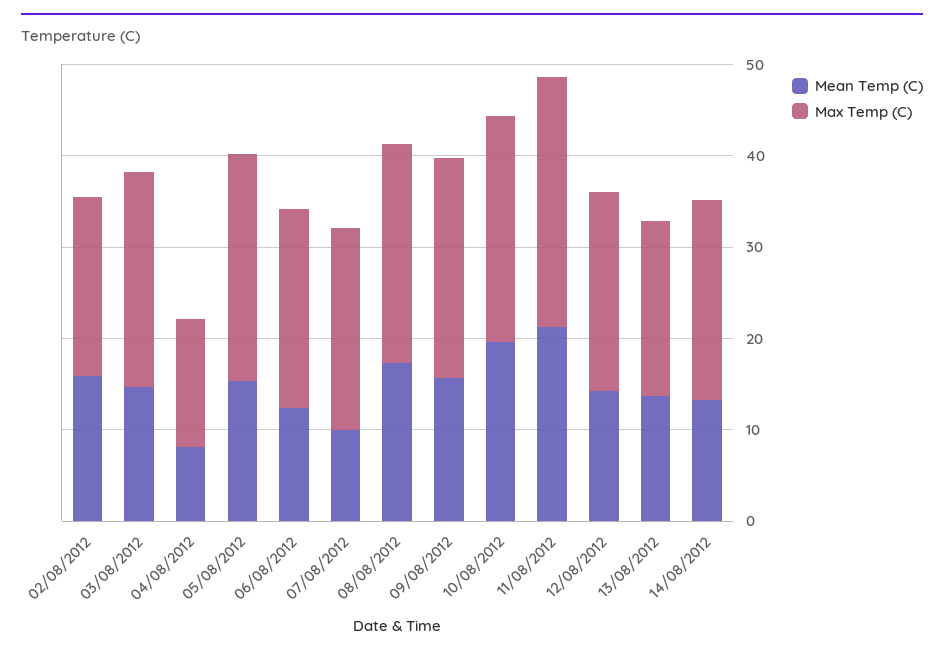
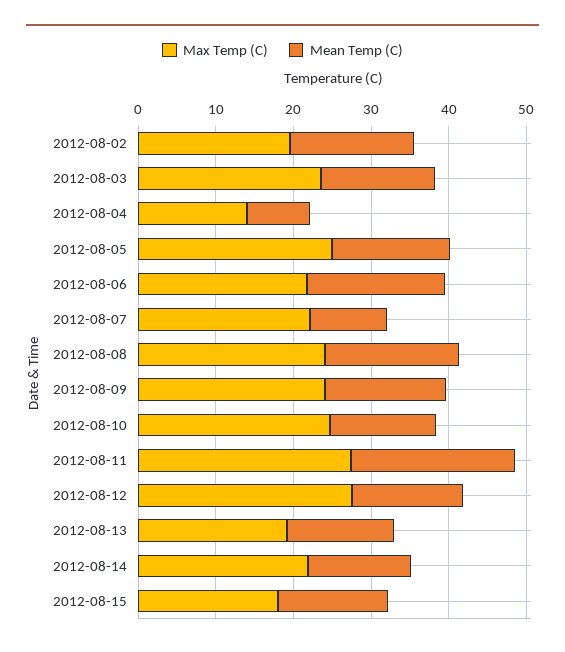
Mean Temp (C), 06/08/2012: 12 -> 18
Mean Temp (C), 10/08/2012: 20 -> 14
Max Temp (C), 12/08/2012: 22 -> 28
Max Temp (C), 2012-08-15: none -> 18
Mean Temp (C), 2012-08-15: none -> 14

